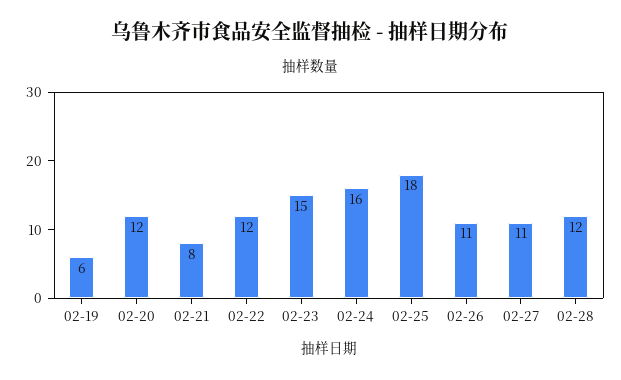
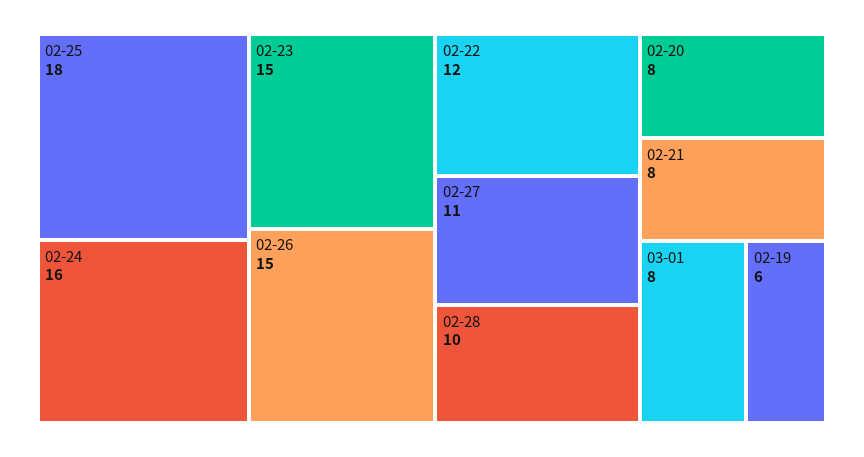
02-20: 12 -> 8
02-26: 11 -> 15
02-28: 12 -> 10
03-01: none -> 8

